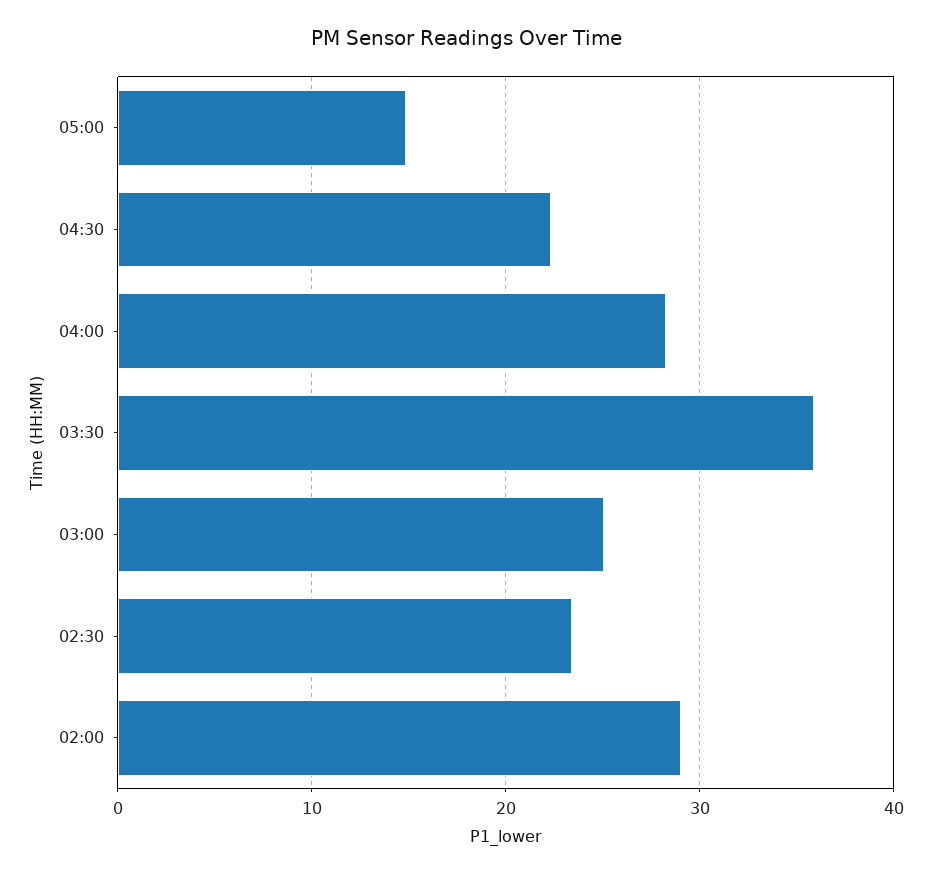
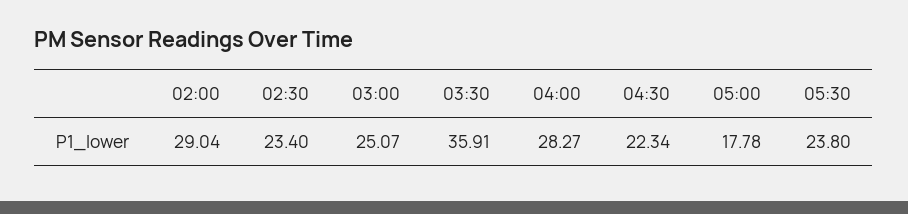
05:00: 15 -> 17.78
05:30: none -> 23.8

